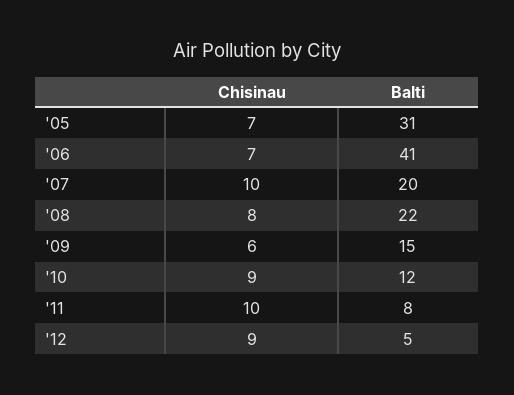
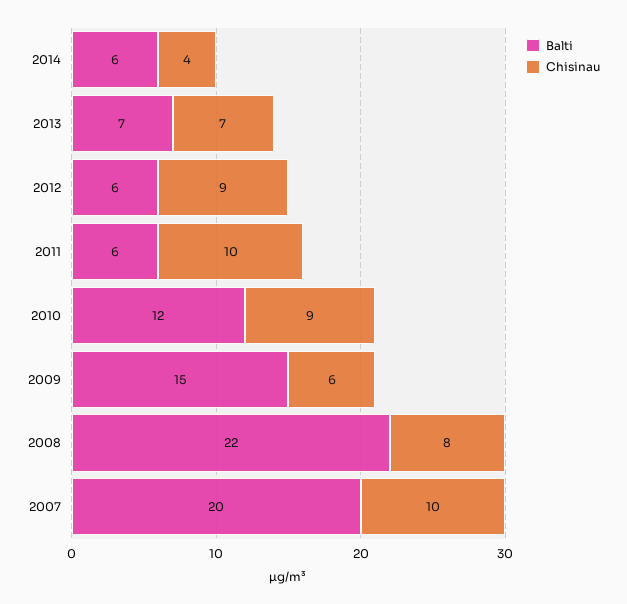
Chisinau, '05: 7 -> none
Balti, '05: 31 -> none
Chisinau, '06: 7 -> none
Balti, '06: 41 -> none
Balti, '11: 8 -> 6
Balti, '12: 5 -> 6
Balti, 2014: none -> 6
Chisinau, 2014: none -> 4
Balti, 2013: none -> 7
Chisinau, 2013: none -> 7

